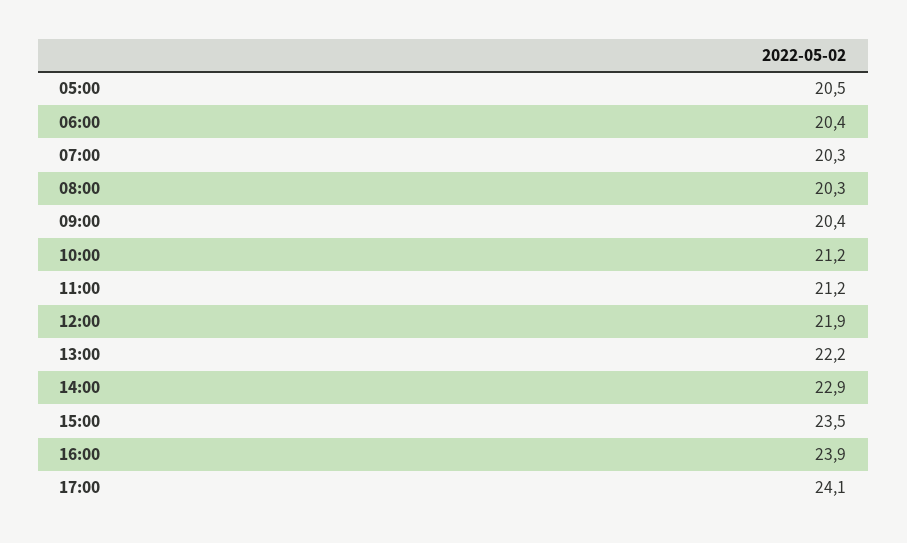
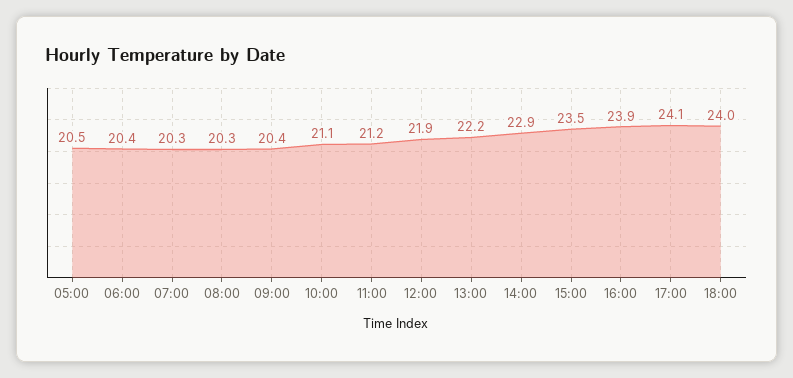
10:00: 21.2 -> 21.1
18:00: none -> 24

